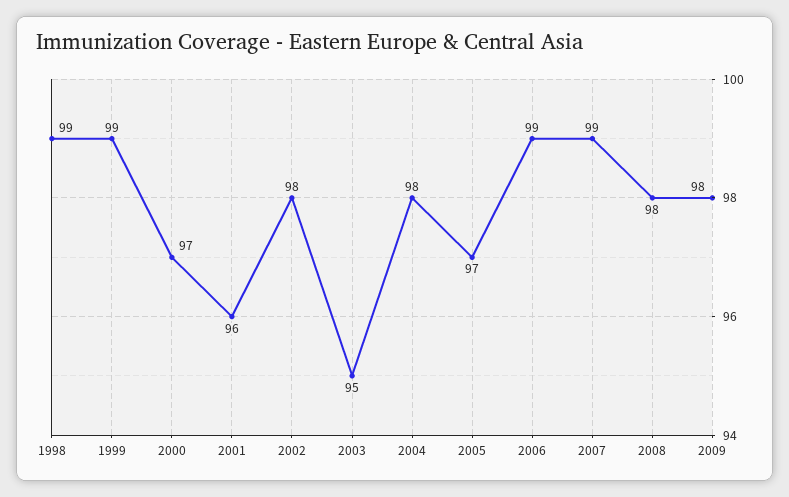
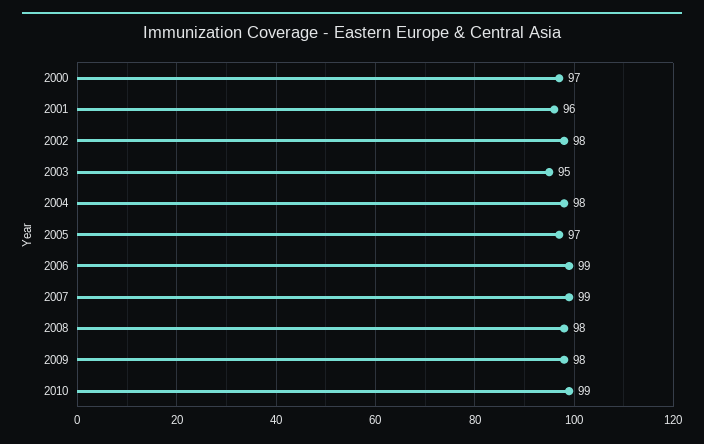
1998: 99 -> none
1999: 99 -> none
2010: none -> 99

